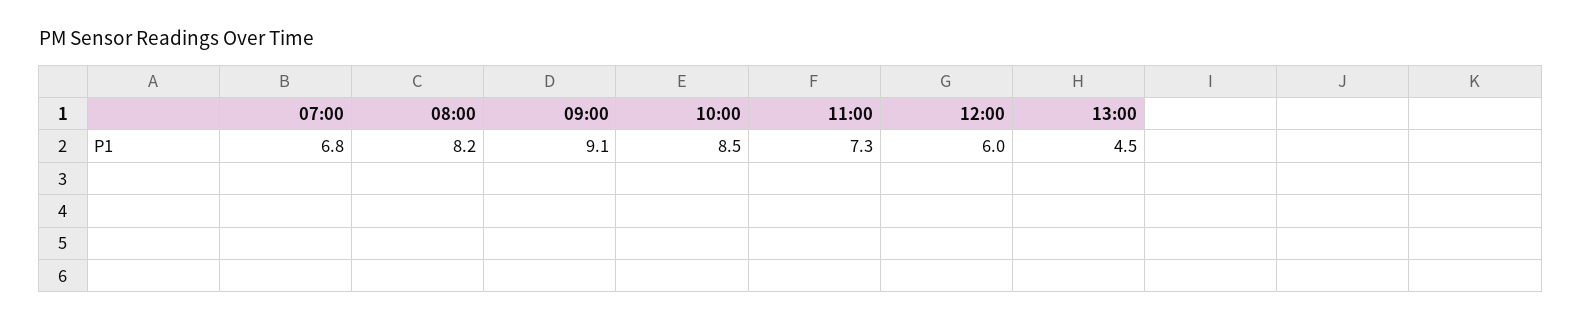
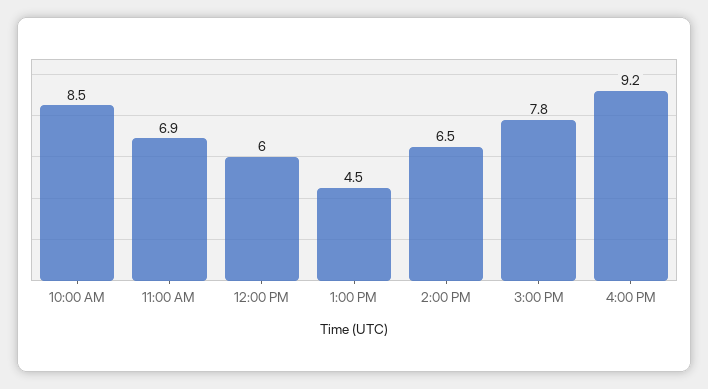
07:00: 6.8 -> none
08:00: 8.2 -> none
09:00: 9.1 -> none
11:00: 7.3 -> 6.9
2:00 PM: none -> 6.5
3:00 PM: none -> 7.8
4:00 PM: none -> 9.2

